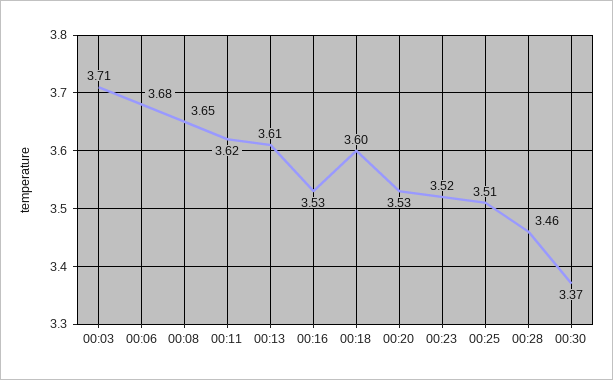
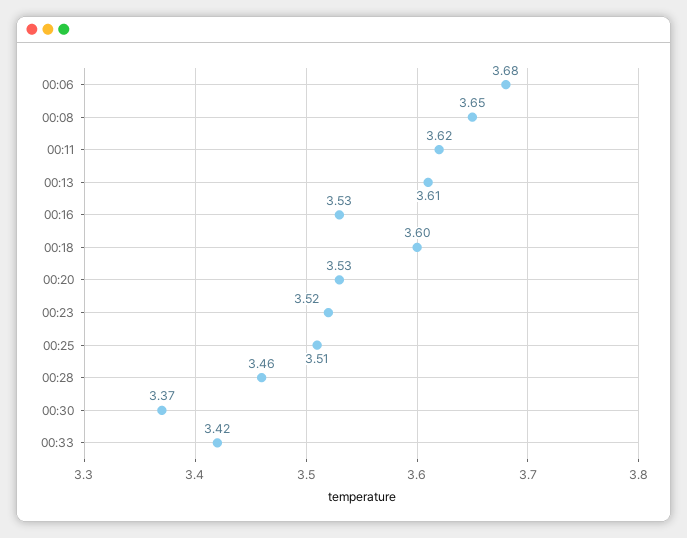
00:03: 3.71 -> none
00:33: none -> 3.42

